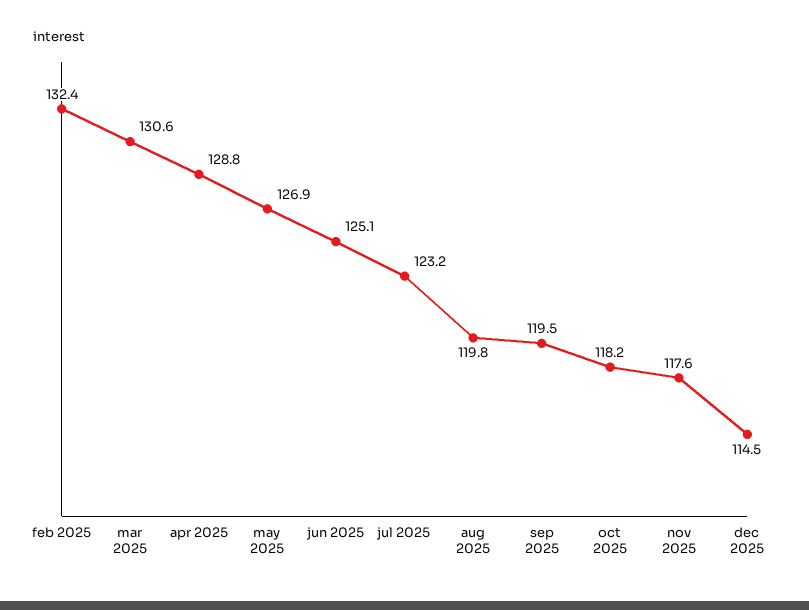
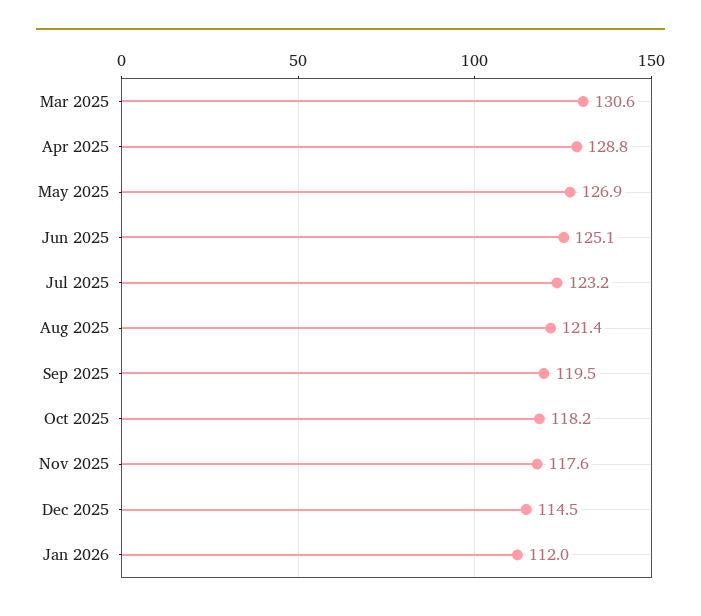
feb 2025: 132.4 -> none
aug 2025: 119.8 -> 121.4
Jan 2026: none -> 112

